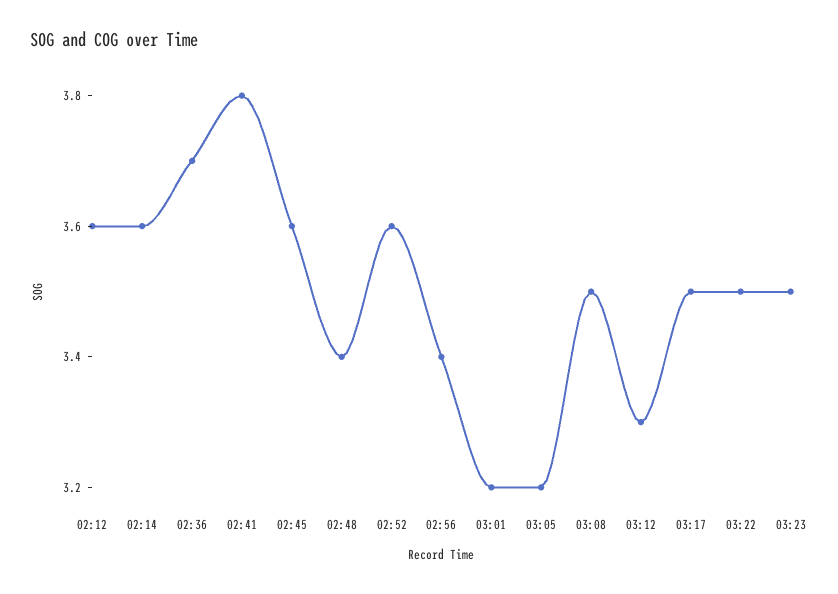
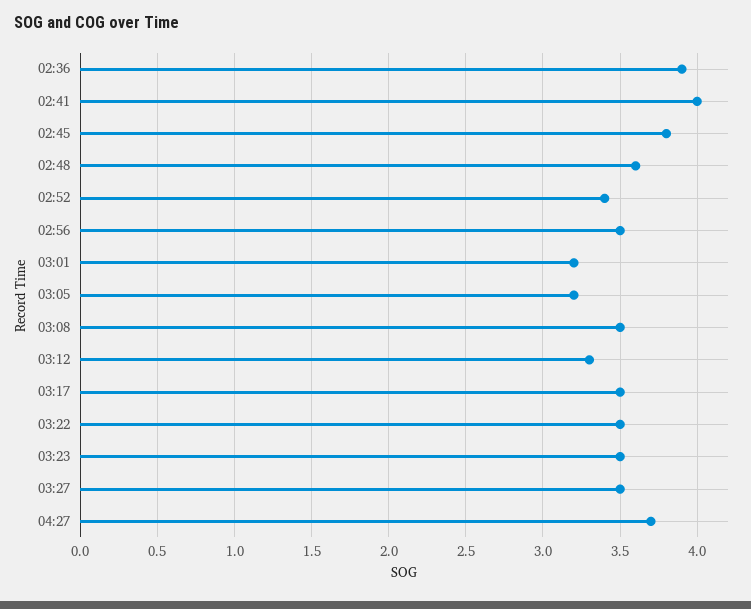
02:12: 3.6 -> none
02:14: 3.6 -> none
02:36: 3.7 -> 3.9
02:41: 3.8 -> 4
02:45: 3.6 -> 3.8
02:48: 3.4 -> 3.6
02:52: 3.6 -> 3.4
02:56: 3.4 -> 3.5
03:27: none -> 3.5
04:27: none -> 3.7

